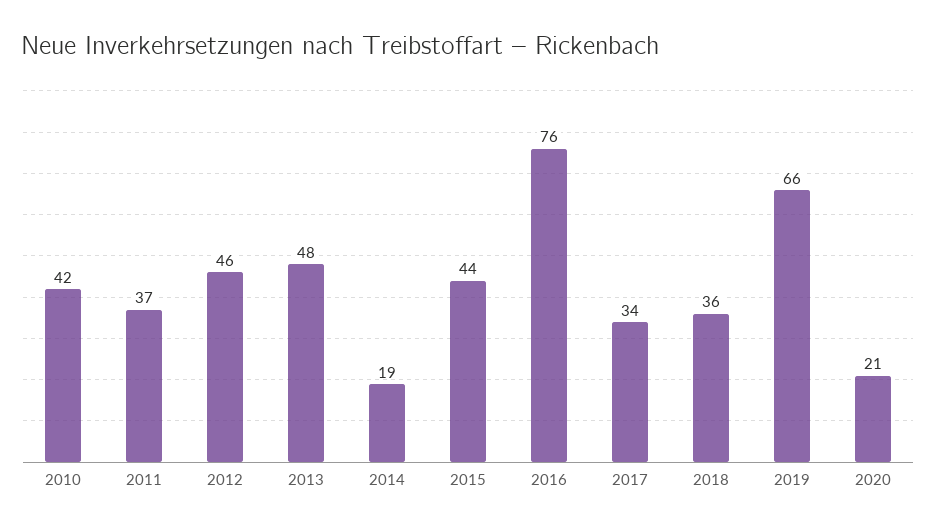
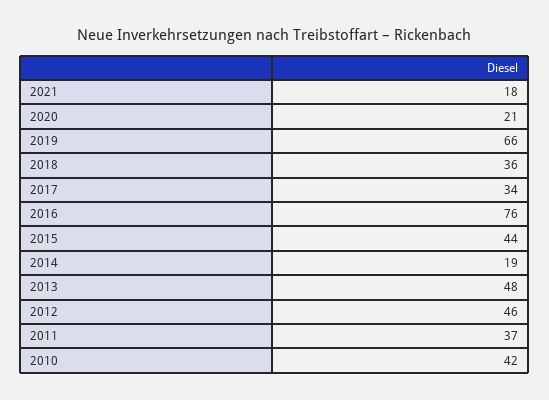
2021: none -> 18

